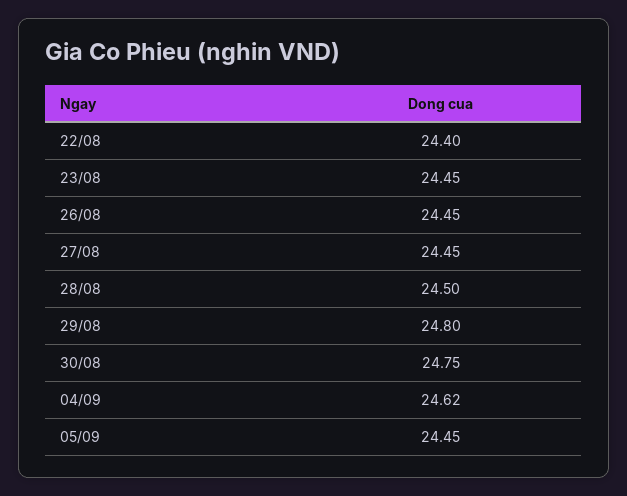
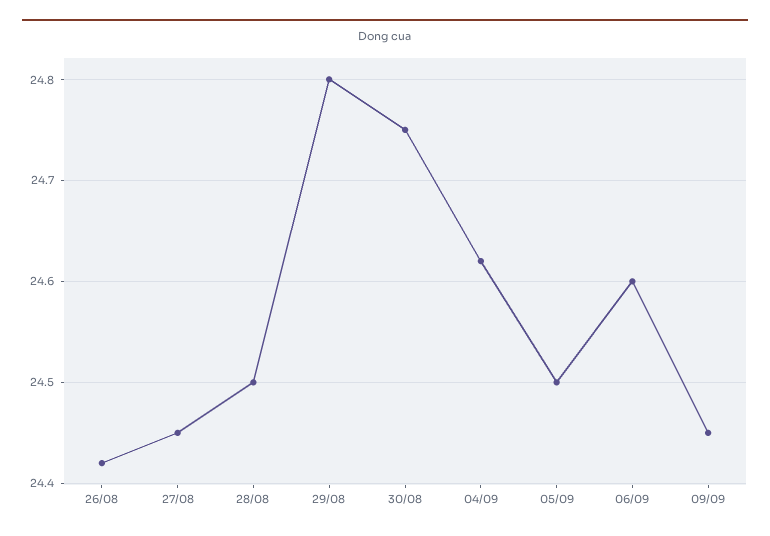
22/08: 24.4 -> none
23/08: 24.45 -> none
26/08: 24.45 -> 24.42
05/09: 24.45 -> 24.5
06/09: none -> 24.6
09/09: none -> 24.45

